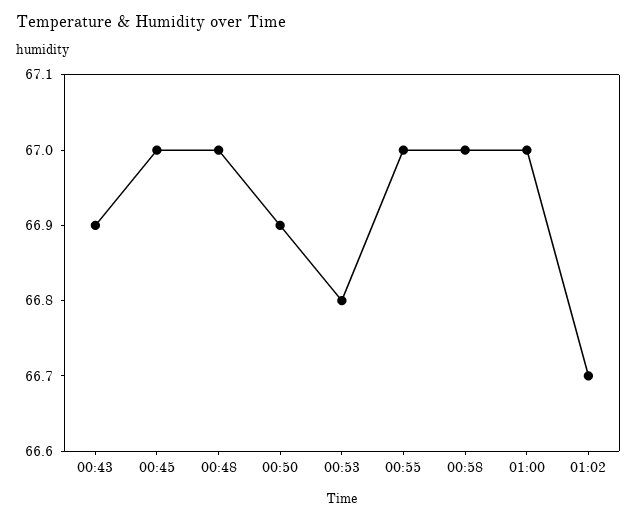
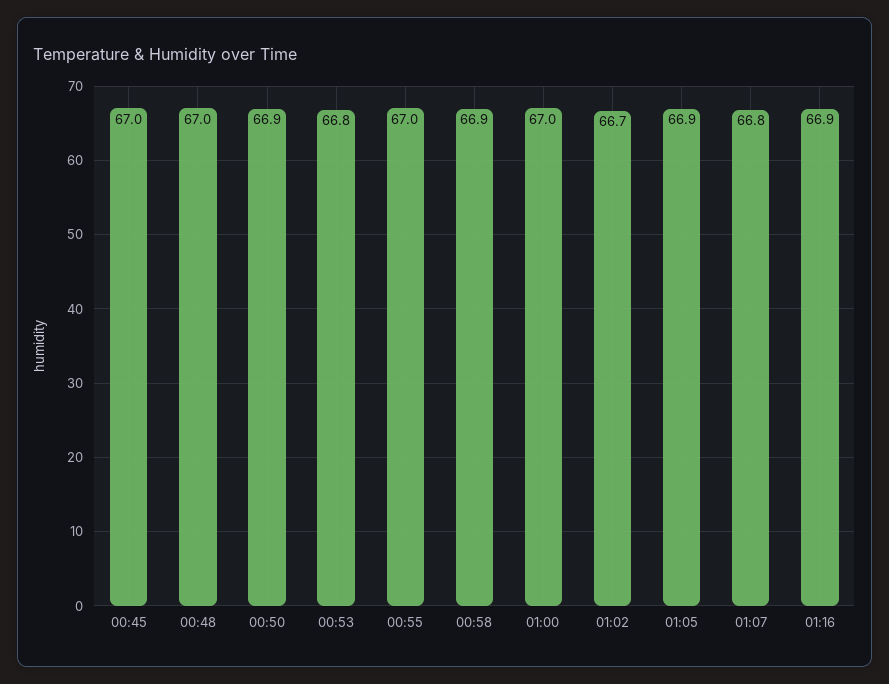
00:43: 66.9 -> none
00:58: 67 -> 66.9
01:05: none -> 66.9
01:07: none -> 66.8
01:16: none -> 66.9

